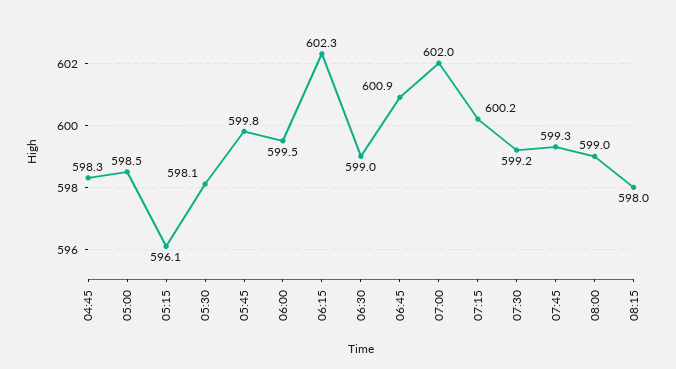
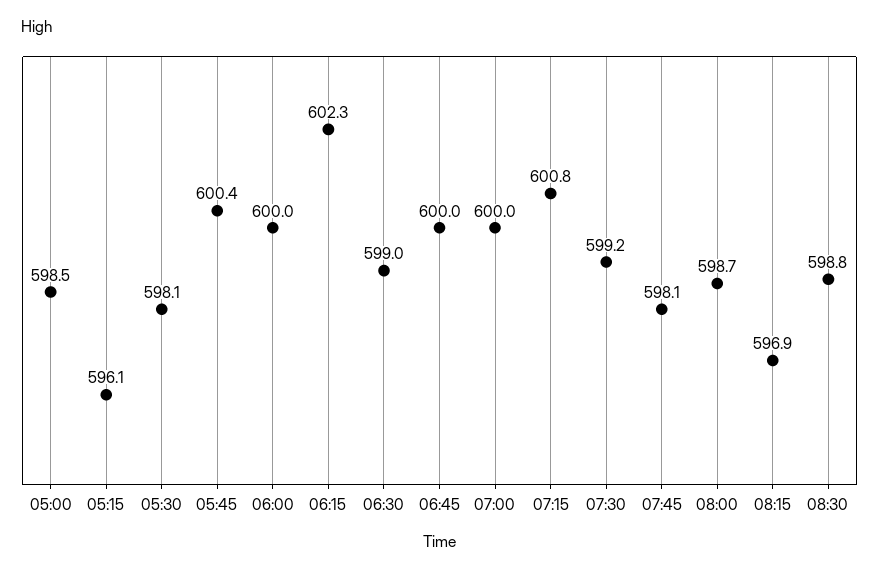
04:45: 598.3 -> none
05:45: 599.8 -> 600.4
06:00: 599.5 -> 600
06:45: 600.9 -> 600
07:00: 602 -> 600
07:15: 600.2 -> 600.8
07:45: 599.3 -> 598.1
08:00: 599 -> 598.7
08:15: 598 -> 596.9
08:30: none -> 598.8

